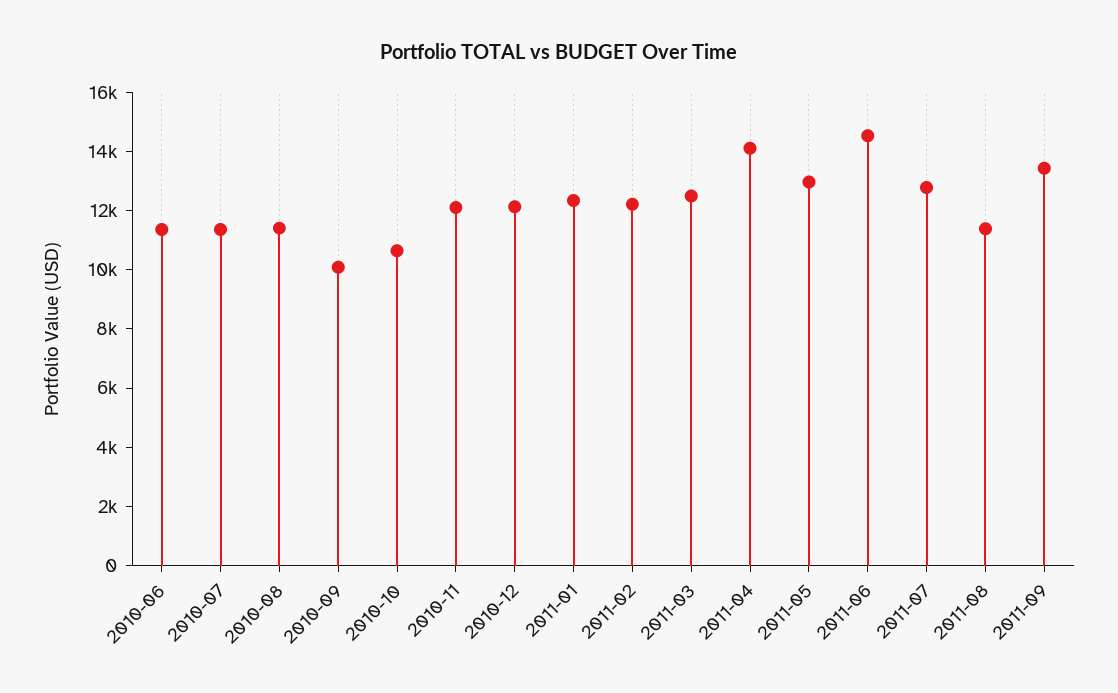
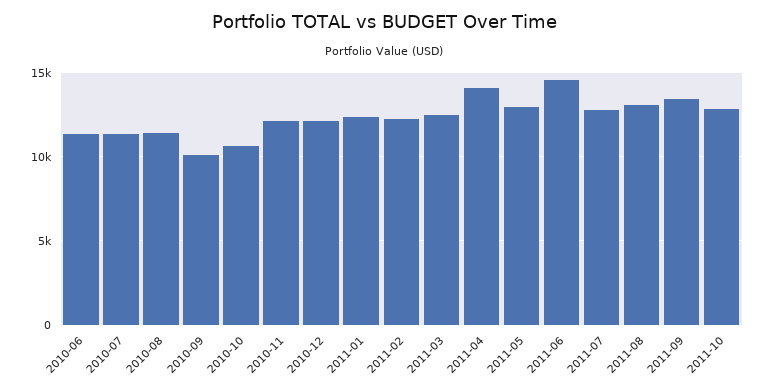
2011-08: 11500 -> 13000
2011-10: none -> 13000

